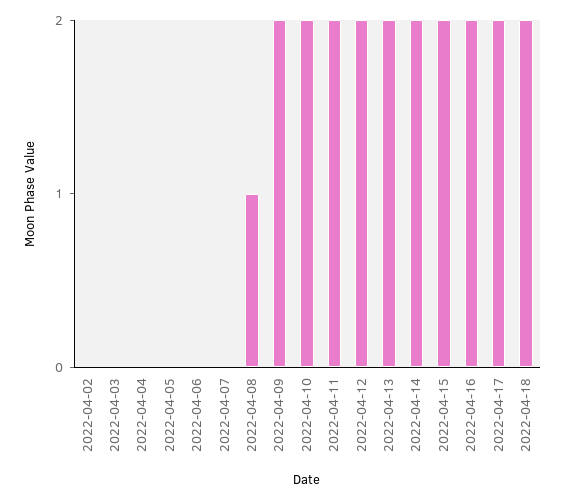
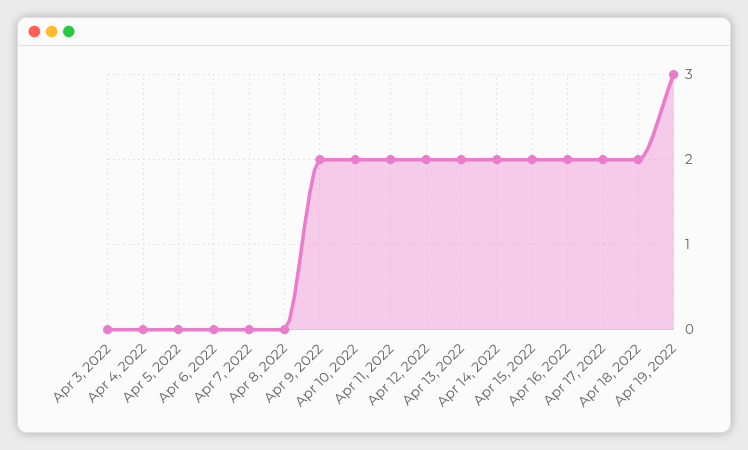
2022-04-02: 0 -> none
2022-04-08: 1 -> 0
Apr 19, 2022: none -> 3

